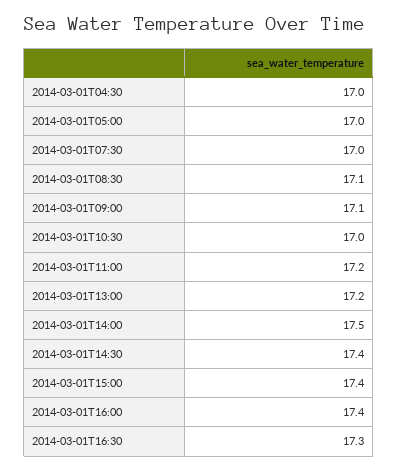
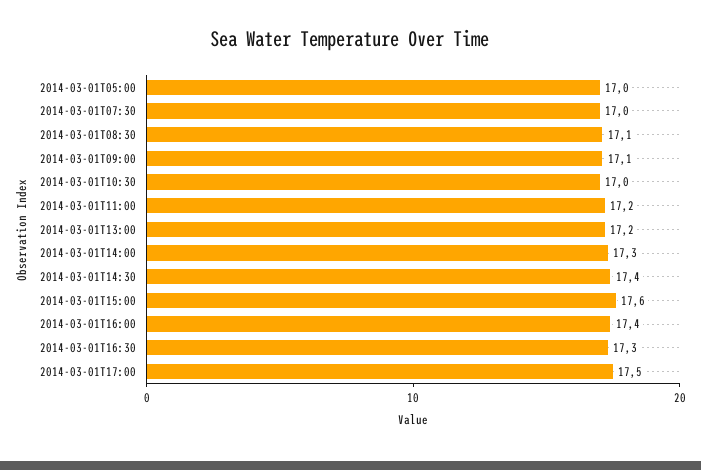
2014-03-01T04:30: 17 -> none
2014-03-01T14:00: 17.5 -> 17.3
2014-03-01T15:00: 17.4 -> 17.6
2014-03-01T17:00: none -> 17.5

